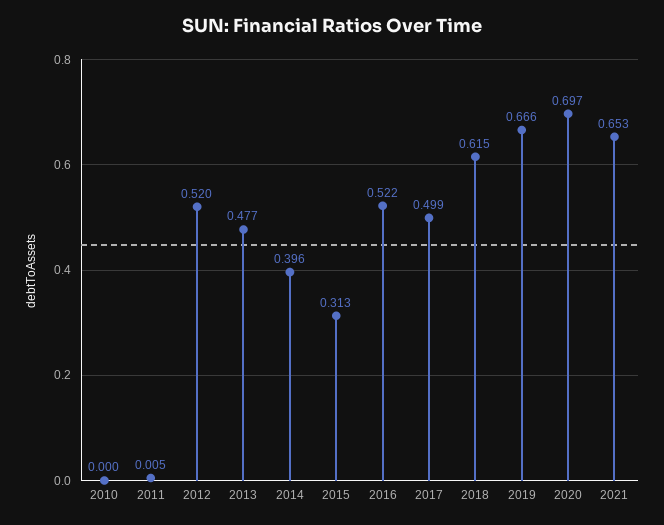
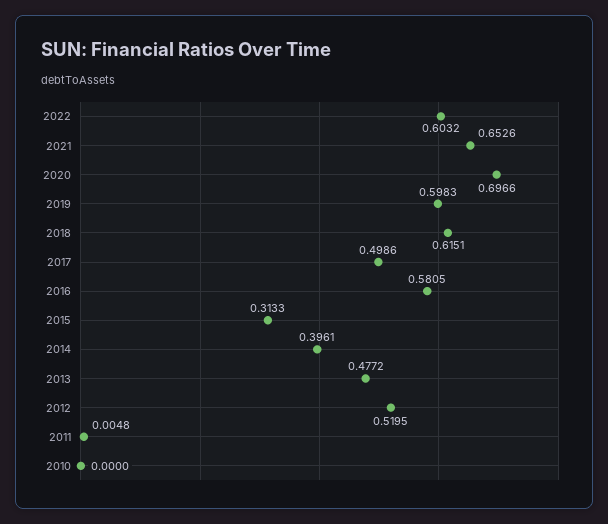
2016: 0.522 -> 0.5805
2019: 0.666 -> 0.5983
2022: none -> 0.6032

